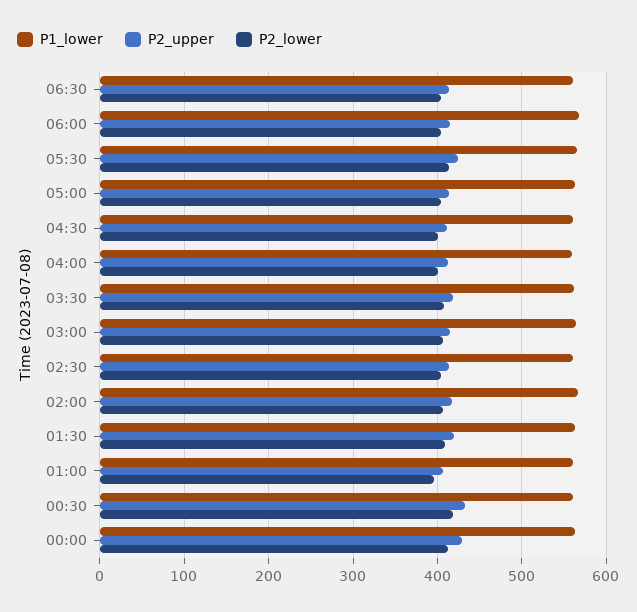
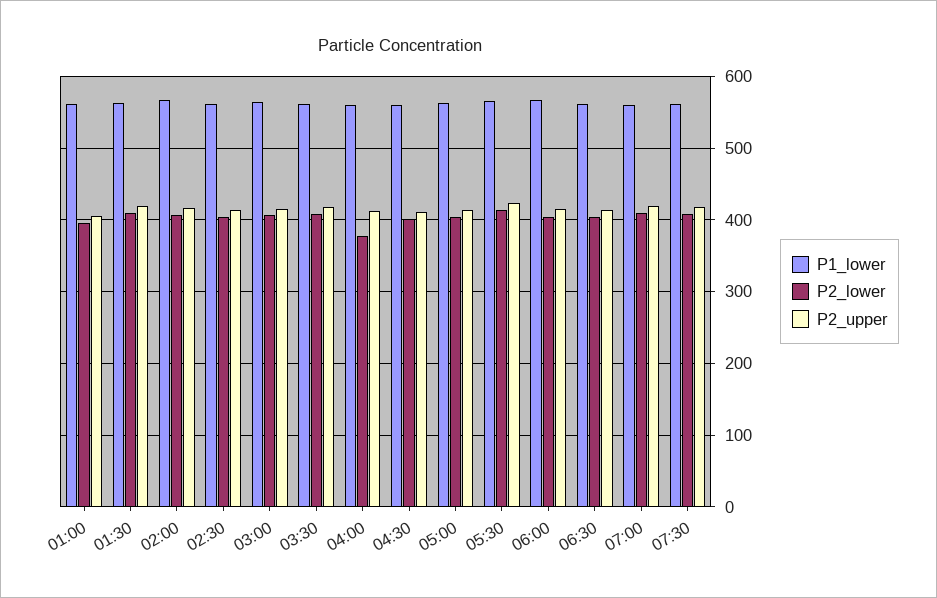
P2_lower, 04:00: 400 -> 380
P1_lower, 00:30: 560 -> none
P2_upper, 00:30: 430 -> none
P2_lower, 00:30: 420 -> none
P1_lower, 00:00: 560 -> none
P2_upper, 00:00: 430 -> none
P2_lower, 00:00: 410 -> none
P1_lower, 07:00: none -> 560
P2_lower, 07:00: none -> 410
P2_upper, 07:00: none -> 420
P1_lower, 07:30: none -> 560
P2_lower, 07:30: none -> 410
P2_upper, 07:30: none -> 420

